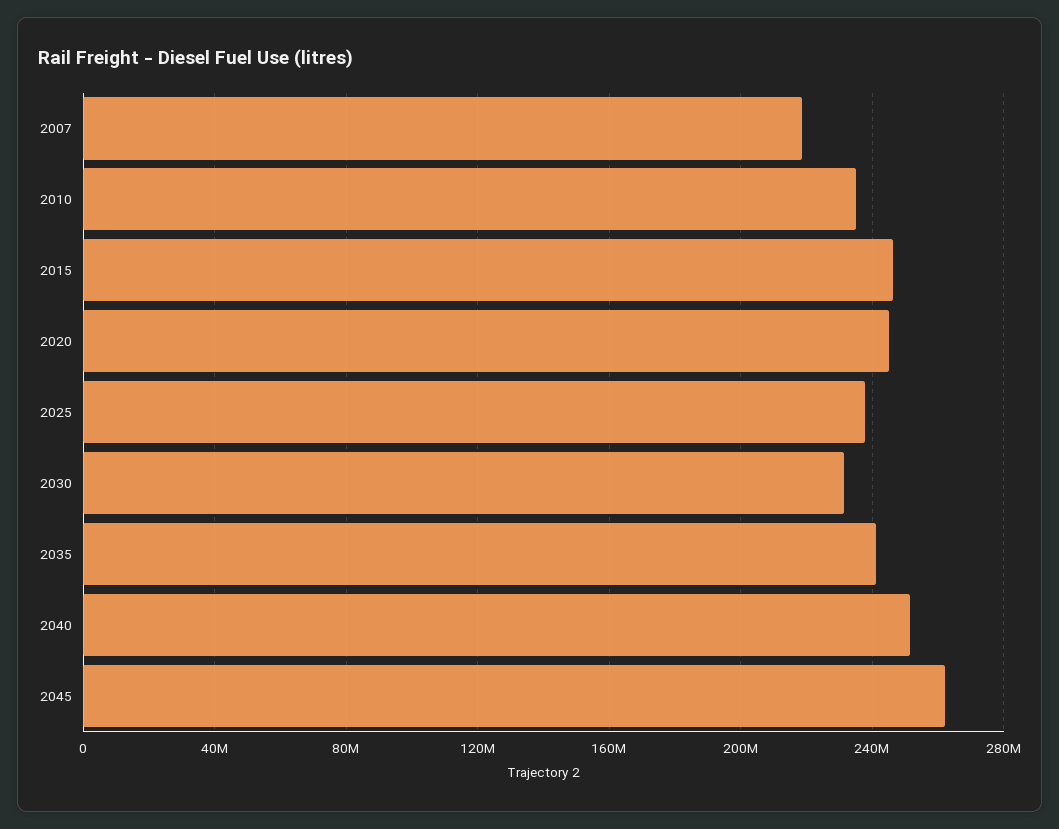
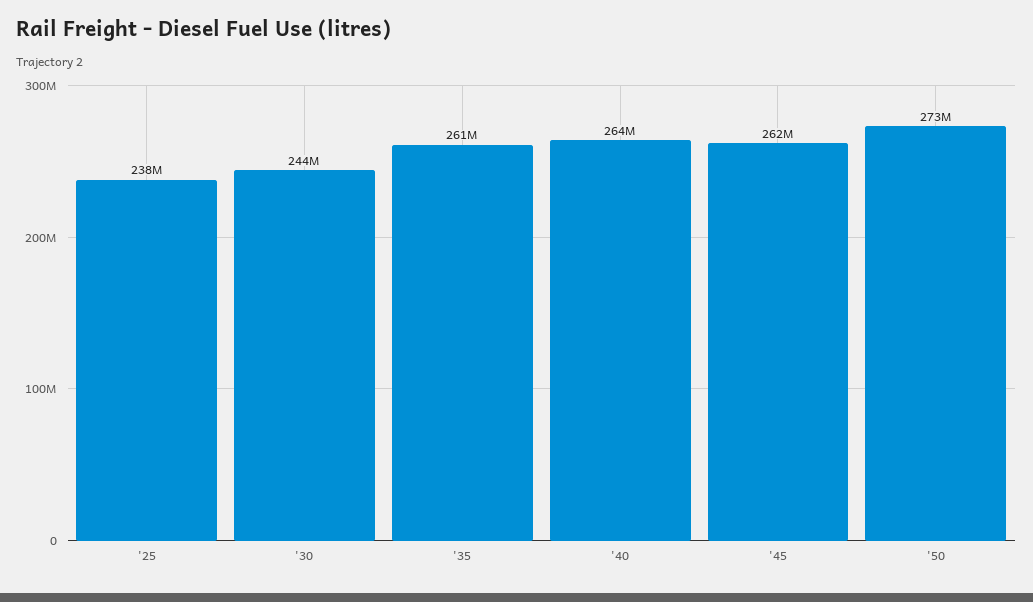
2007: 220000000 -> none
2010: 235000000 -> none
2015: 245000000 -> none
2020: 245000000 -> none
2030: 230000000 -> 244000000
2035: 240000000 -> 261000000
2040: 250000000 -> 264000000
'50: none -> 273000000

